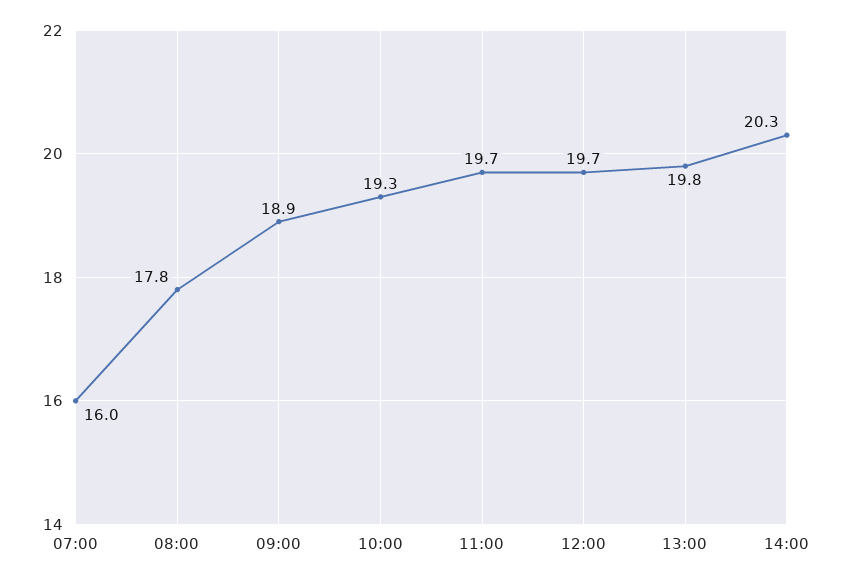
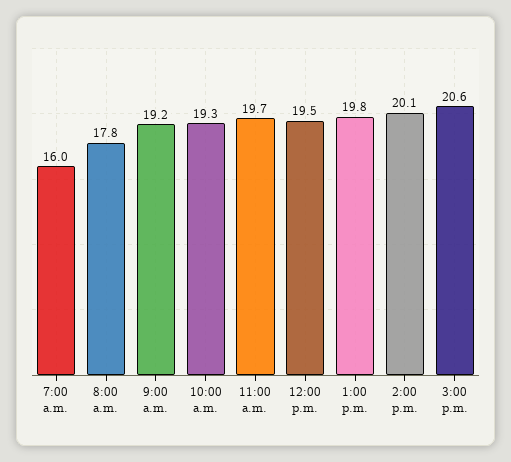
09:00: 18.9 -> 19.2
12:00: 19.7 -> 19.5
14:00: 20.3 -> 20.1
3:00 p.m.: none -> 20.6

